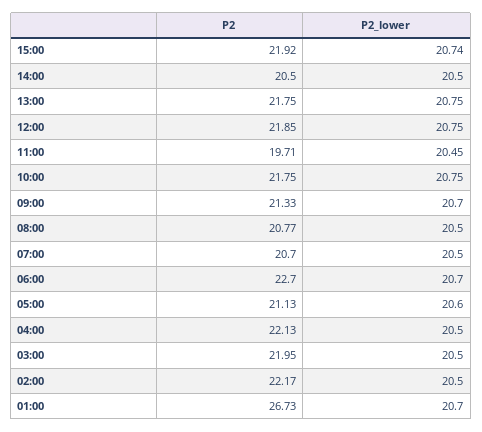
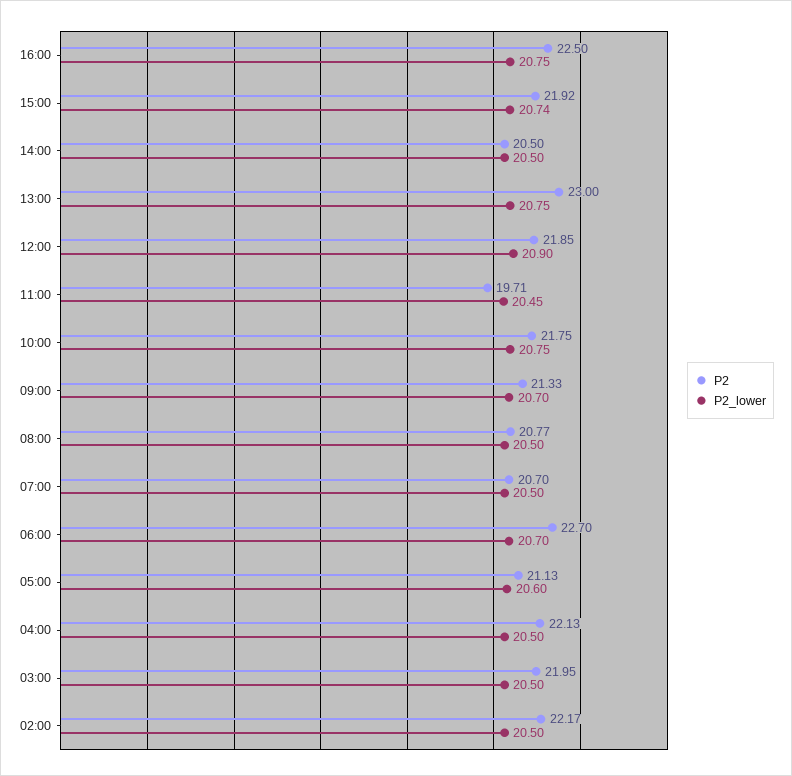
P2, 13:00: 21.75 -> 23
P2_lower, 12:00: 20.75 -> 20.9
P2, 01:00: 26.73 -> none
P2_lower, 01:00: 20.7 -> none
P2, 16:00: none -> 22.5
P2_lower, 16:00: none -> 20.75

